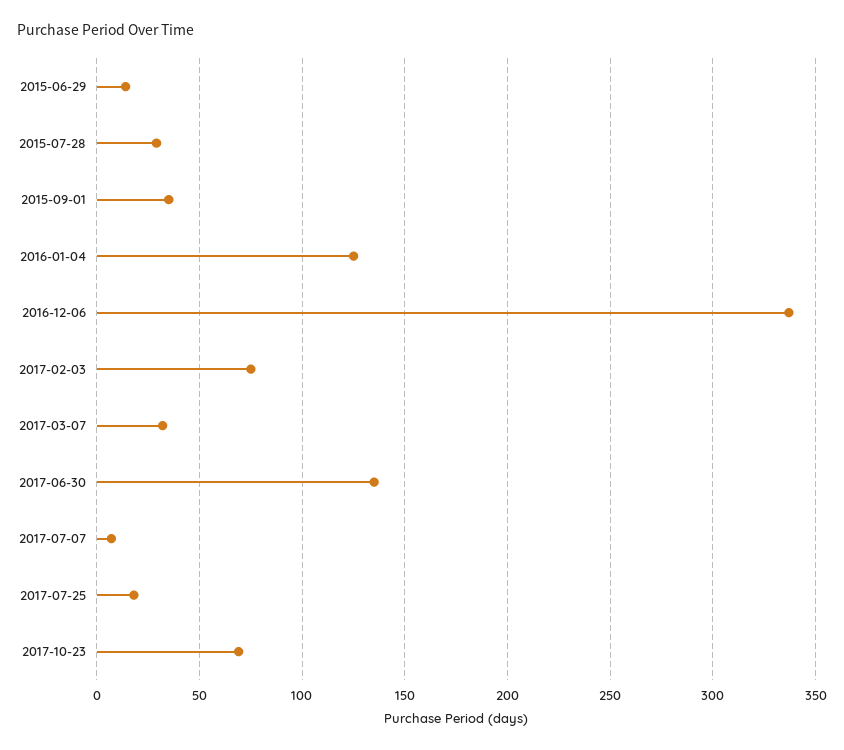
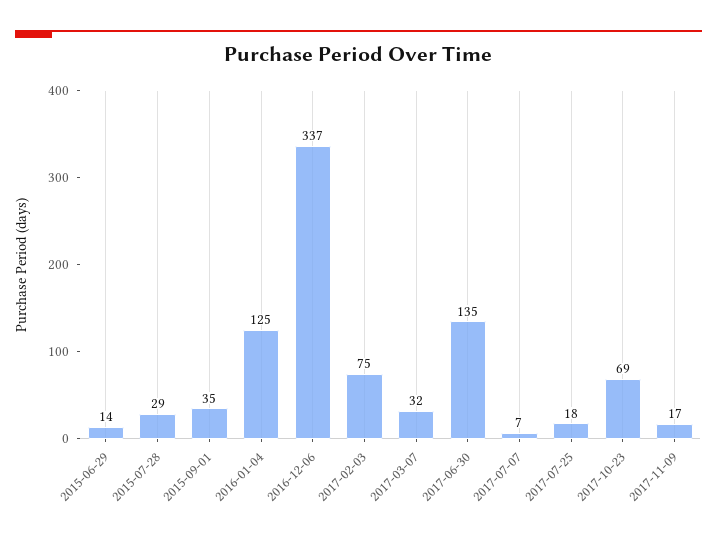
2017-11-09: none -> 17

